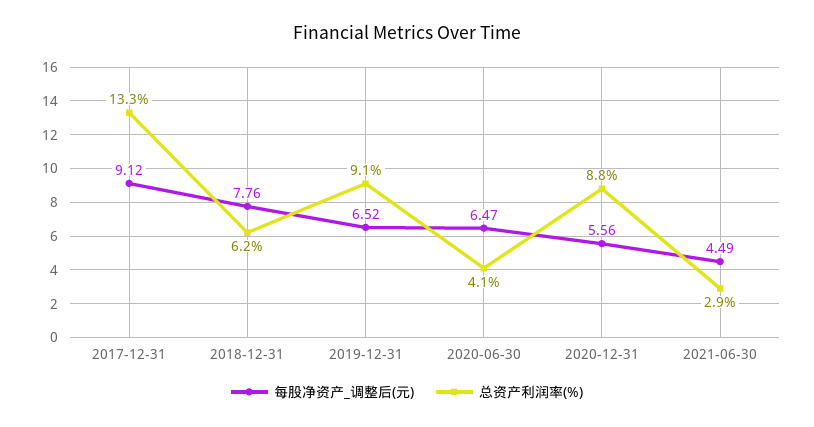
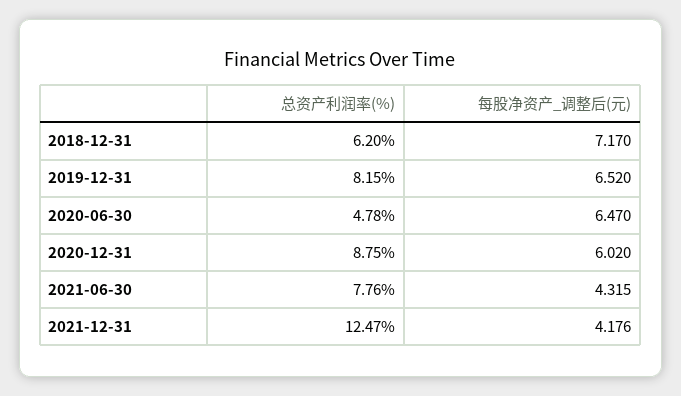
每股净资产_调整后(元), 2017-12-31: 9.12 -> none
总资产利润率(%), 2017-12-31: 13.3 -> none
每股净资产_调整后(元), 2018-12-31: 7.76 -> 7.17
总资产利润率(%), 2019-12-31: 9.1 -> 8.15
总资产利润率(%), 2020-06-30: 4.1 -> 4.78
每股净资产_调整后(元), 2020-12-31: 5.56 -> 6.02
每股净资产_调整后(元), 2021-06-30: 4.49 -> 4.315
总资产利润率(%), 2021-06-30: 2.9 -> 7.76
总资产利润率(%), 2021-12-31: none -> 12.47
每股净资产_调整后(元), 2021-12-31: none -> 4.176

